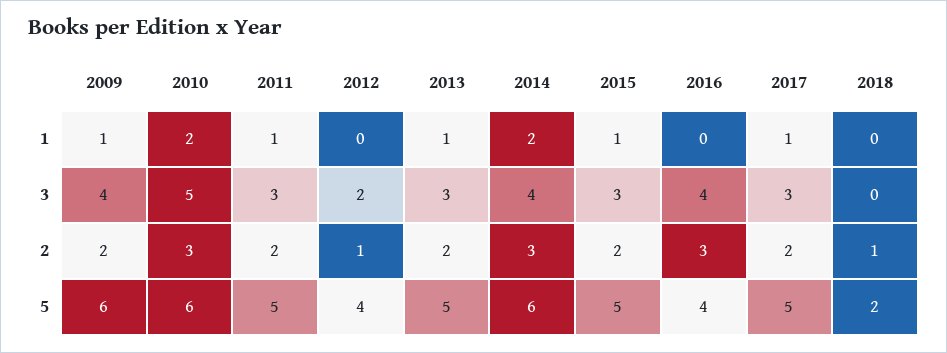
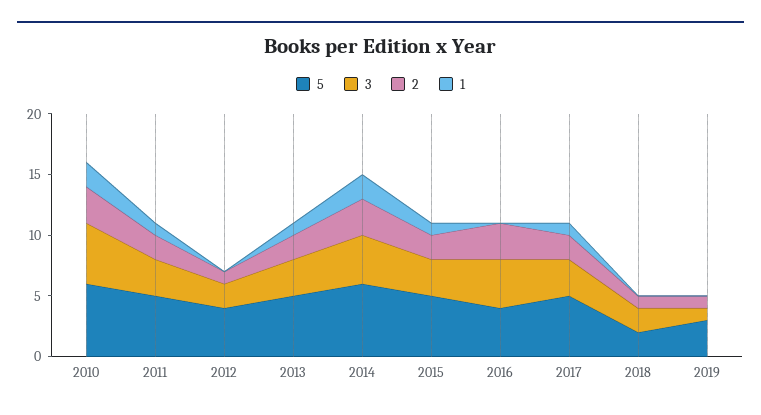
1, 2009: 1 -> none
3, 2009: 4 -> none
3, 2018: 0 -> 2
2, 2009: 2 -> none
5, 2009: 6 -> none
5, 2019: none -> 3
3, 2019: none -> 1
2, 2019: none -> 1
1, 2019: none -> 0

